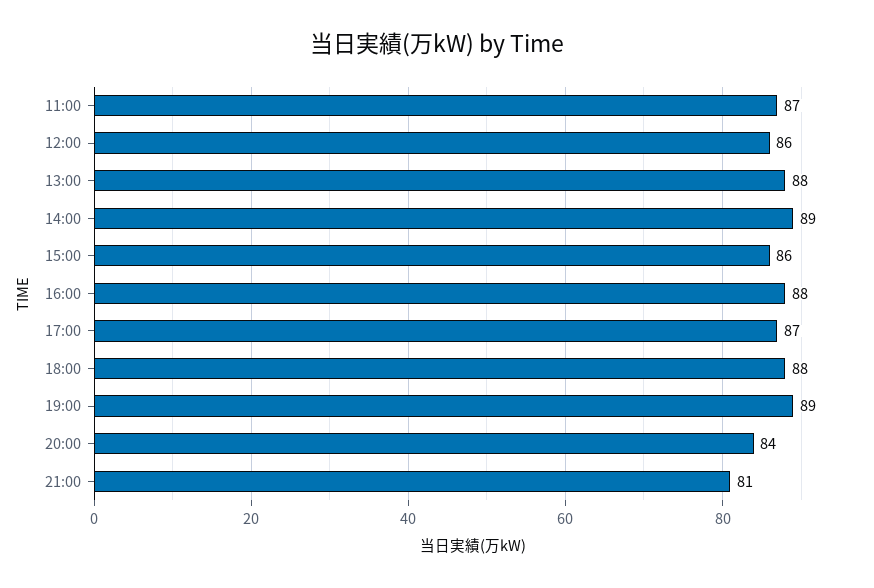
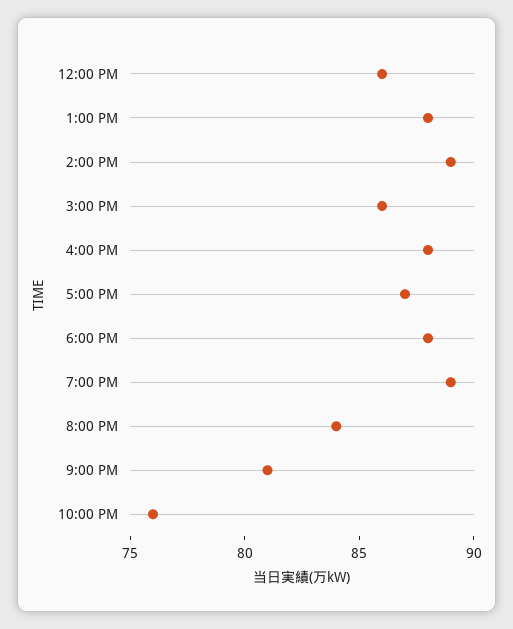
11:00: 87 -> none
10:00 PM: none -> 76

